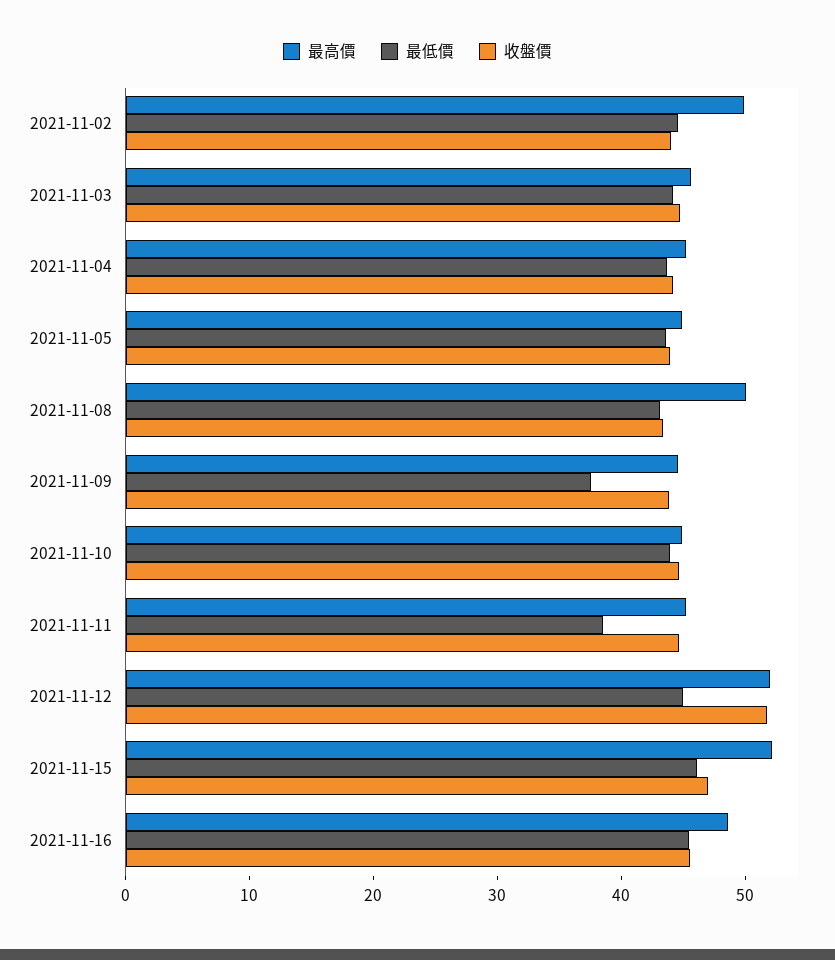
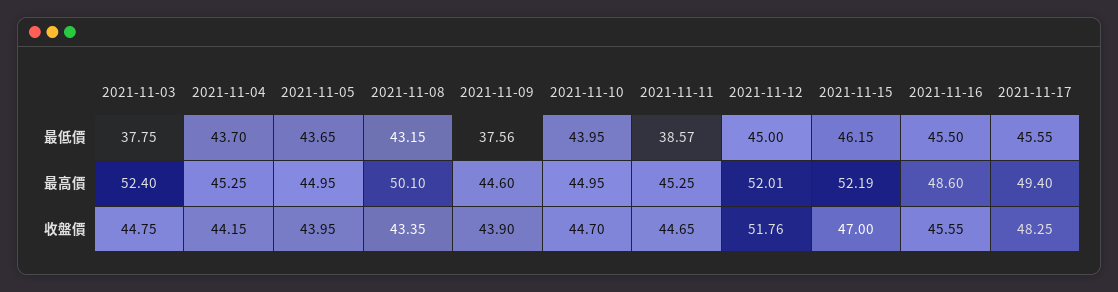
最高價, 2021-11-02: 50 -> none
最低價, 2021-11-02: 44 -> none
收盤價, 2021-11-02: 44 -> none
最高價, 2021-11-03: 46 -> 52.4
最低價, 2021-11-03: 44 -> 37.75
最低價, 2021-11-17: none -> 45.55
最高價, 2021-11-17: none -> 49.4
收盤價, 2021-11-17: none -> 48.25

